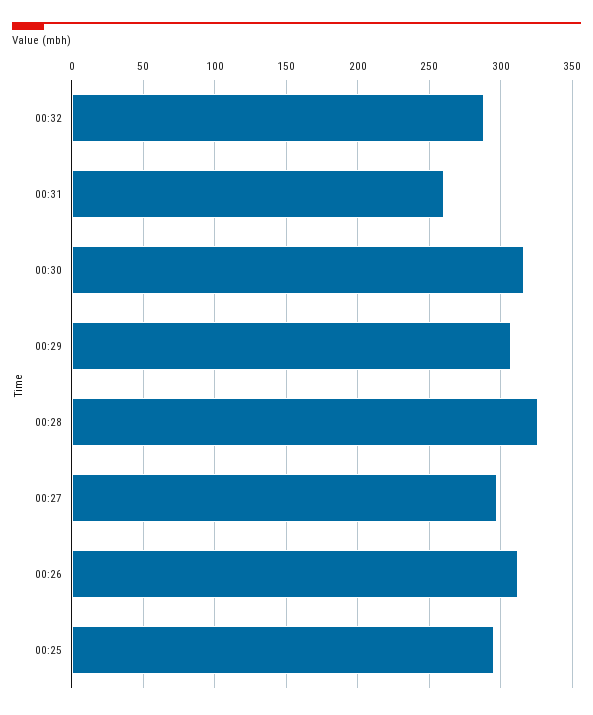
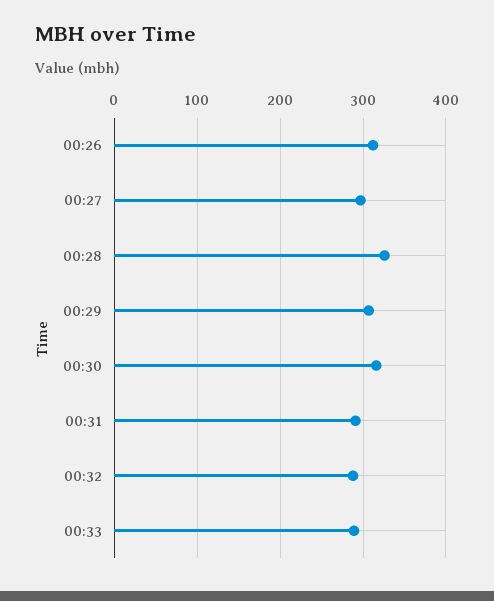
00:31: 260 -> 290
00:25: 295 -> none
00:33: none -> 290

